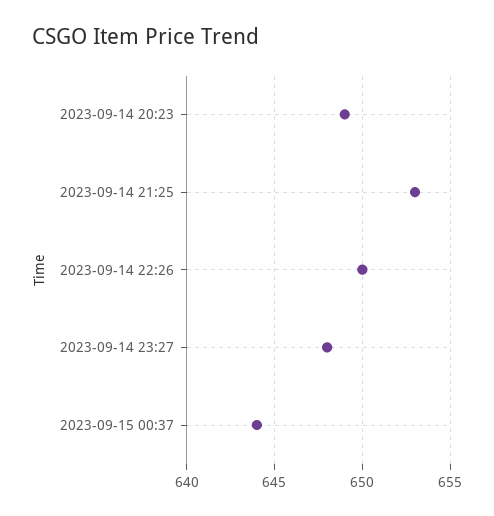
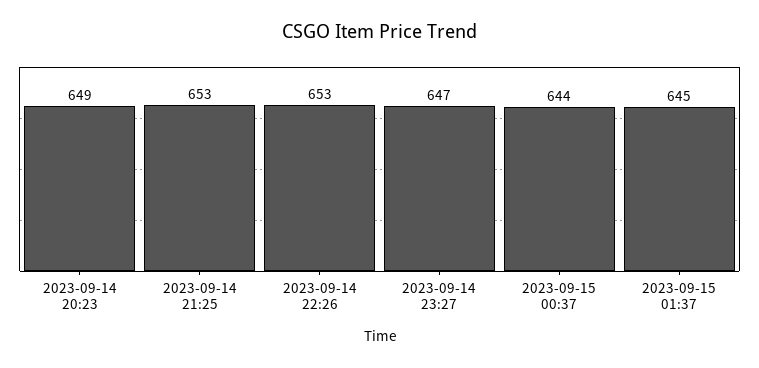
2023-09-14 22:26: 650 -> 653
2023-09-14 23:27: 648 -> 647
2023-09-15 01:37: none -> 645

